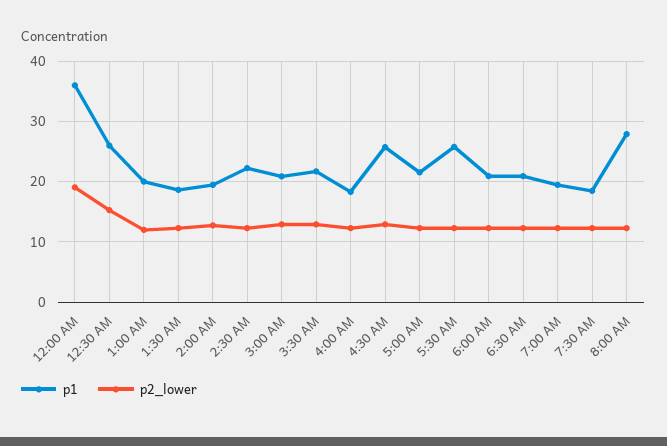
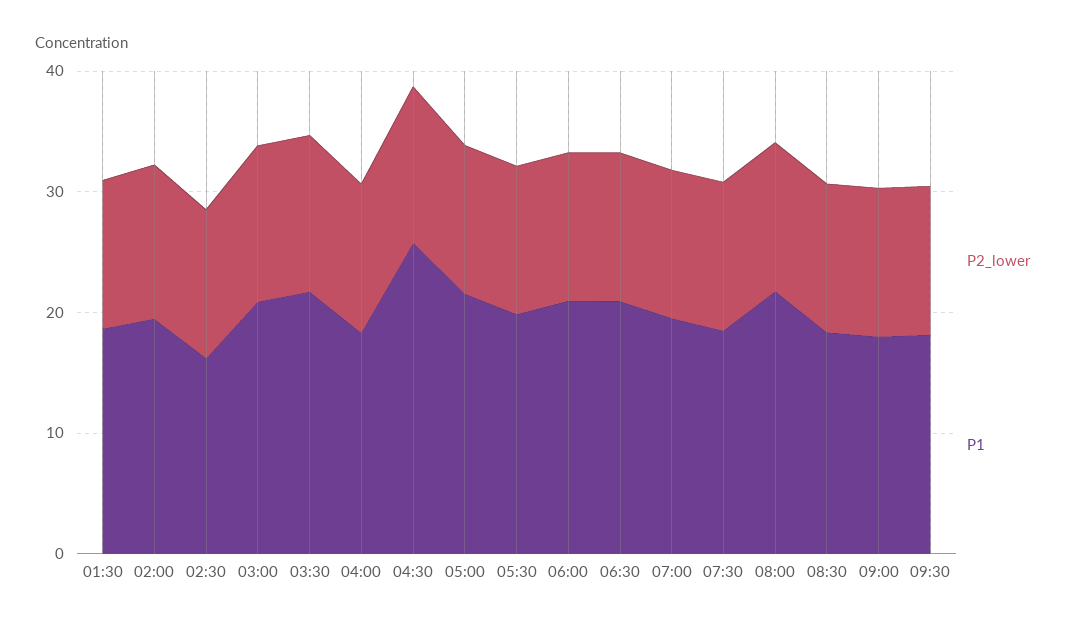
p1, 12:00 AM: 36 -> none
p2_lower, 12:00 AM: 19 -> none
p1, 12:30 AM: 26 -> none
p2_lower, 12:30 AM: 15 -> none
p1, 1:00 AM: 20 -> none
p2_lower, 1:00 AM: 12 -> none
p1, 2:30 AM: 22 -> 16
p1, 5:30 AM: 26 -> 20
p1, 8:00 AM: 28 -> 22
p2_lower, 08:30: none -> 12
p1, 08:30: none -> 18
p2_lower, 09:00: none -> 12
p1, 09:00: none -> 18
p2_lower, 09:30: none -> 12
p1, 09:30: none -> 18

